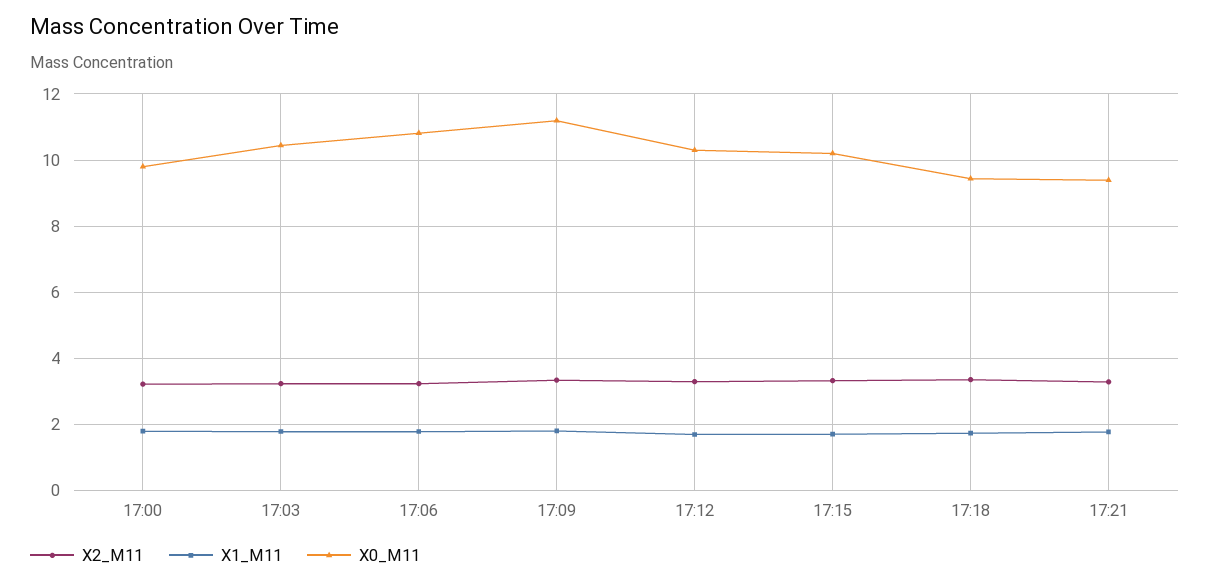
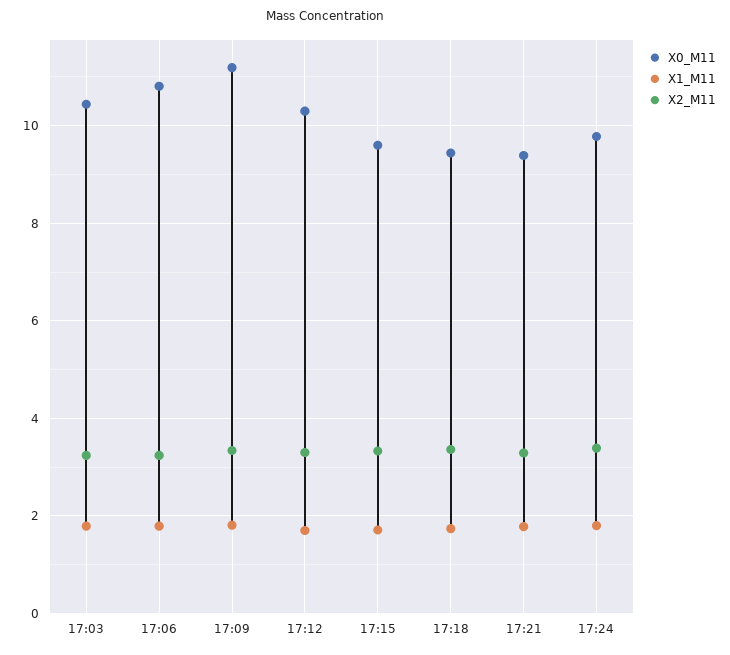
X2_M11, 17:00: 3.2 -> none
X1_M11, 17:00: 1.8 -> none
X0_M11, 17:00: 9.8 -> none
X0_M11, 17:15: 10.2 -> 9.6
X0_M11, 17:24: none -> 9.8
X1_M11, 17:24: none -> 1.8
X2_M11, 17:24: none -> 3.4

